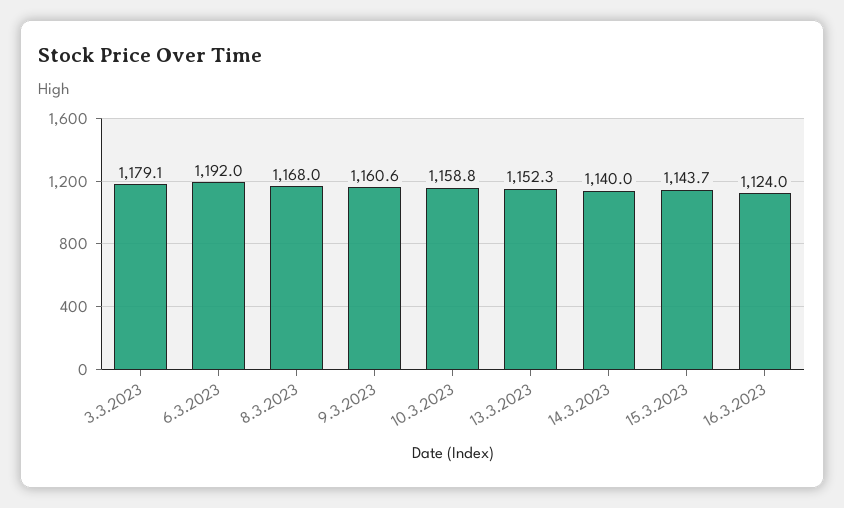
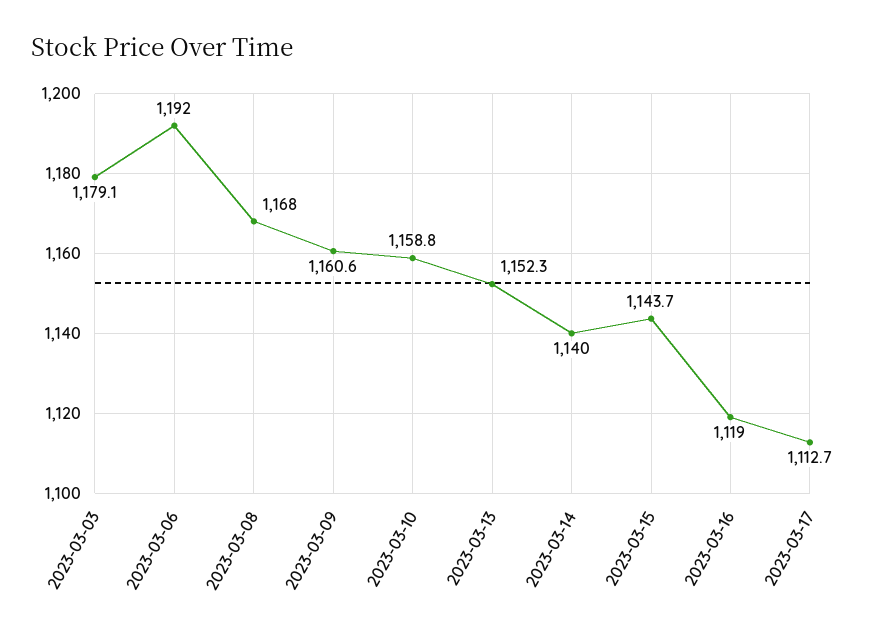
16.3.2023: 1124 -> 1119
2023-03-17: none -> 1112.7

